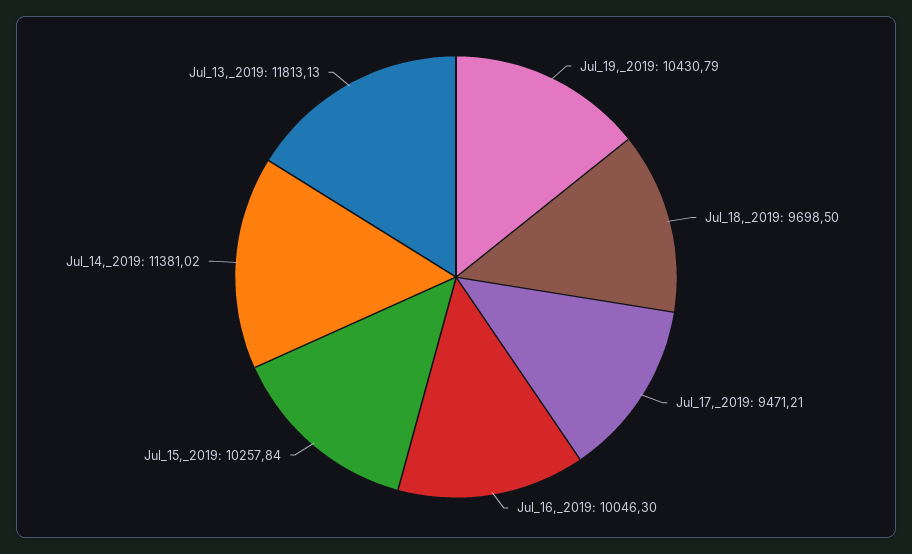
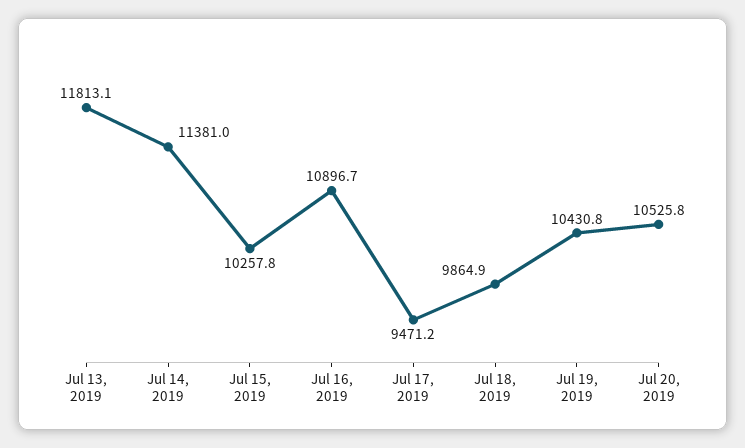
Jul_18,_2019: 9698.5 -> 9864.9
Jul_16,_2019: 10046.3 -> 10896.7
Jul 20, 2019: none -> 10525.8

